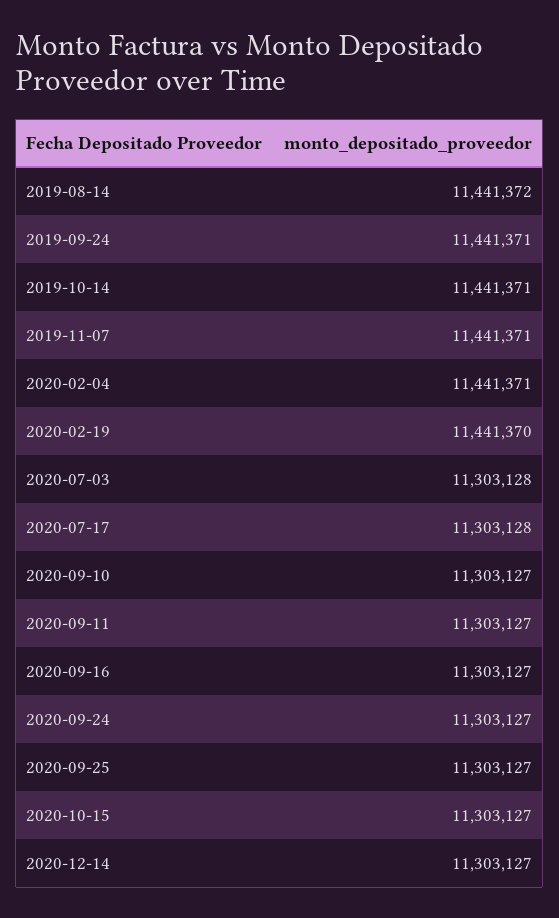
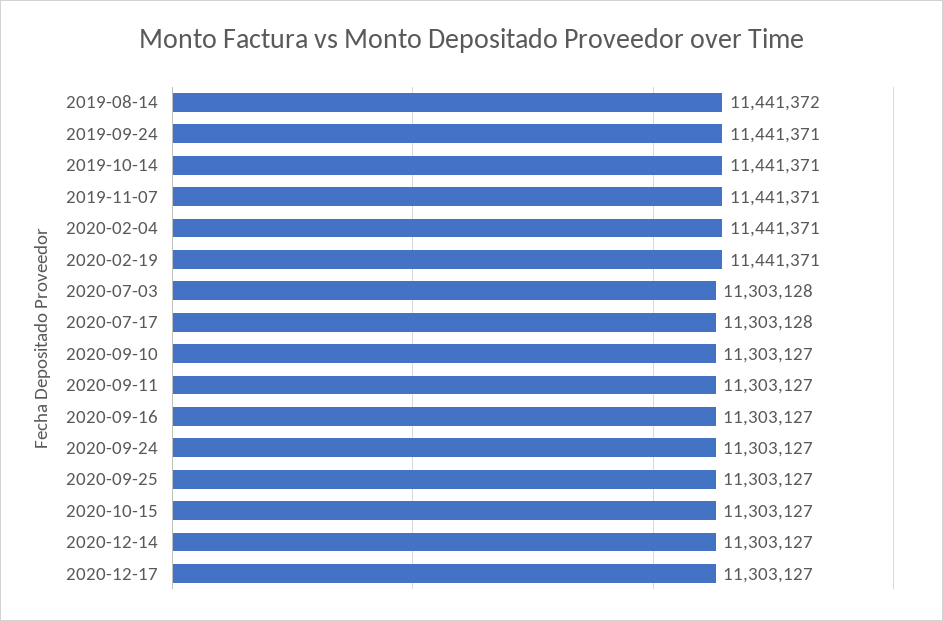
2020-02-19: 11441370 -> 11441371
2020-12-17: none -> 11303127

